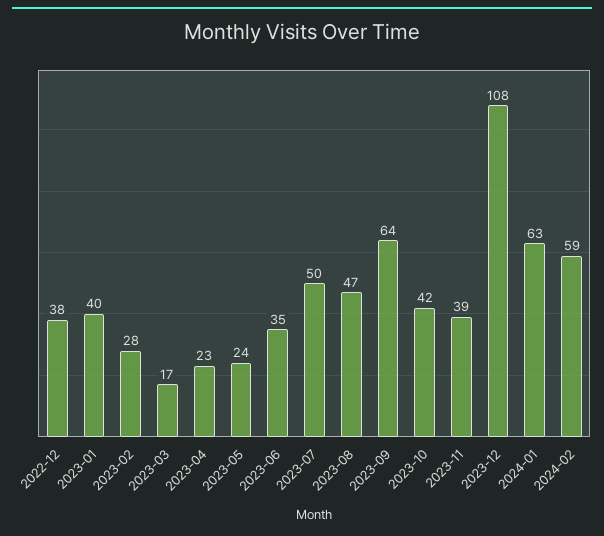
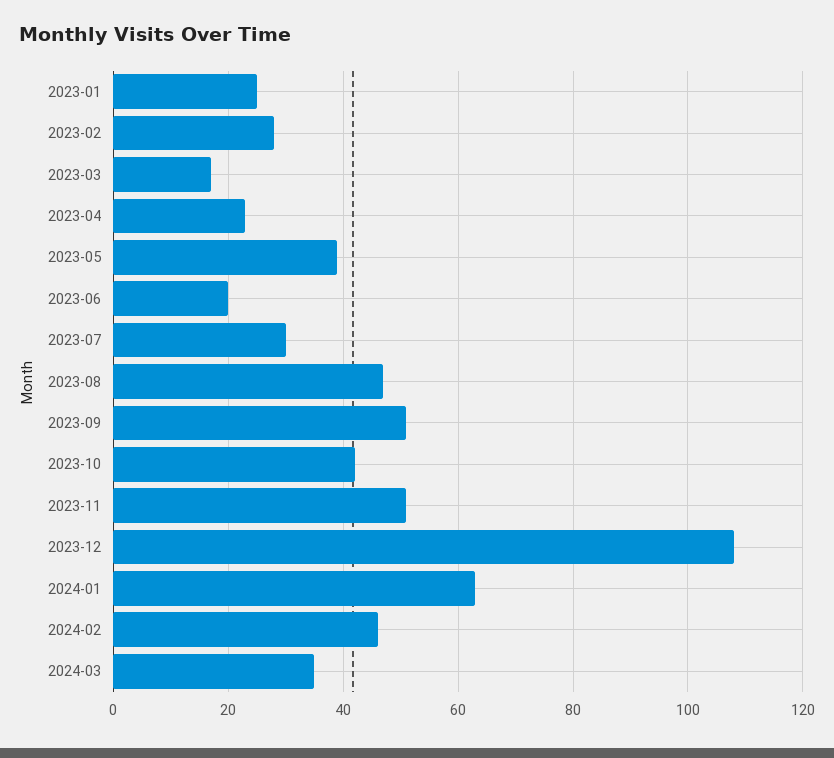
2022-12: 38 -> none
2023-01: 40 -> 25
2023-05: 24 -> 40
2023-06: 35 -> 20
2023-07: 50 -> 30
2023-09: 64 -> 50
2023-11: 39 -> 50
2024-02: 59 -> 45
2024-03: none -> 35

